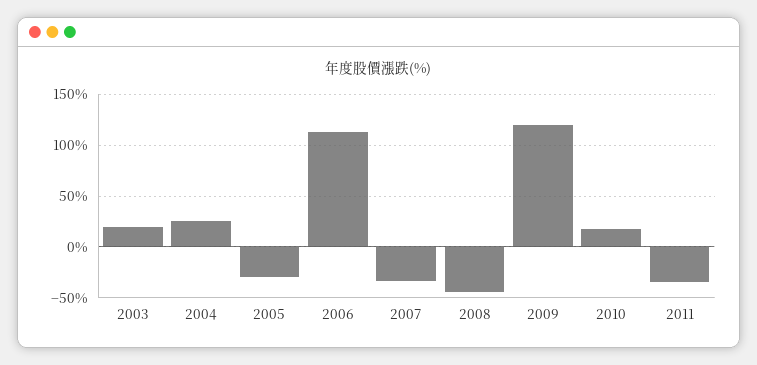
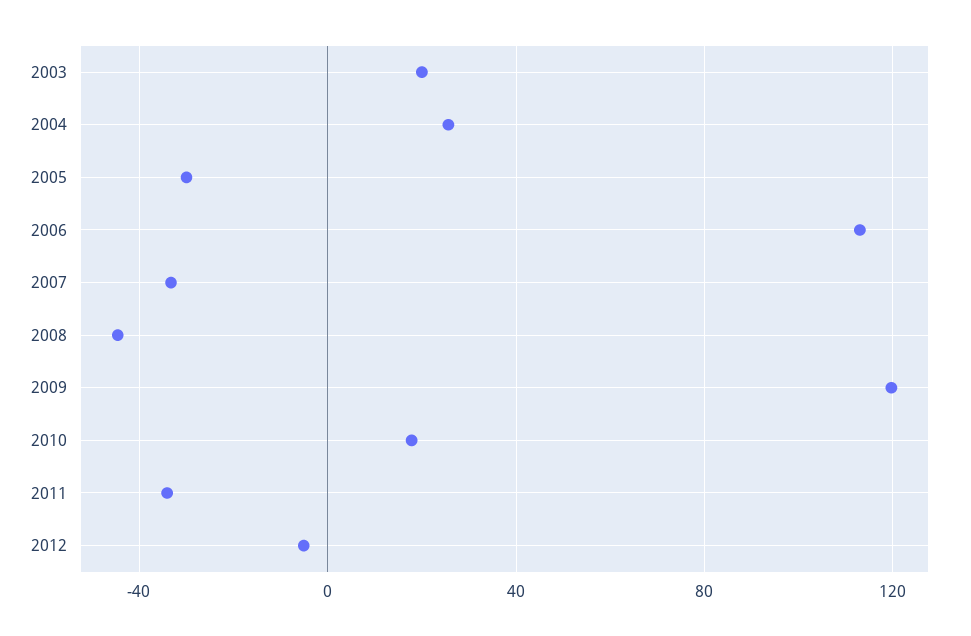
2012: none -> -5

